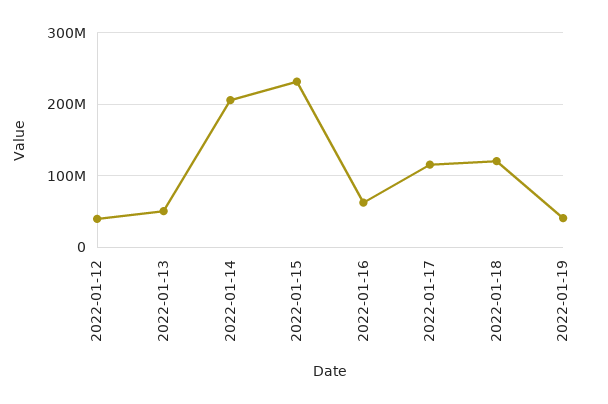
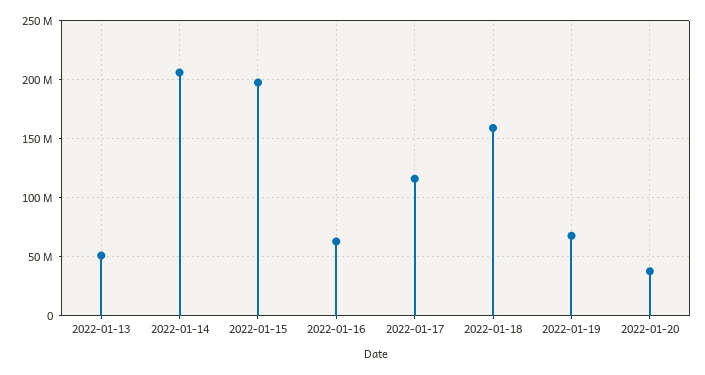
2022-01-12: 40000000 -> none
2022-01-15: 230000000 -> 200000000
2022-01-18: 120000000 -> 160000000
2022-01-19: 40000000 -> 70000000
2022-01-20: none -> 40000000

